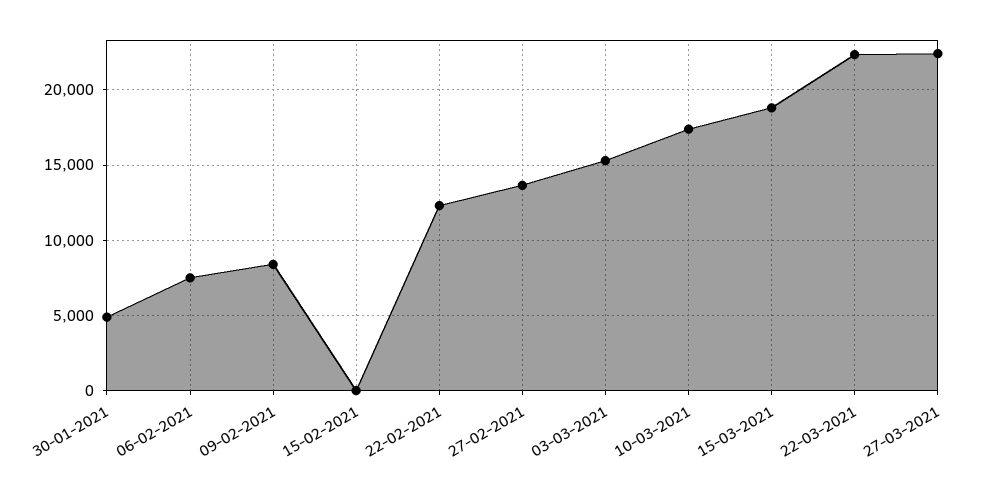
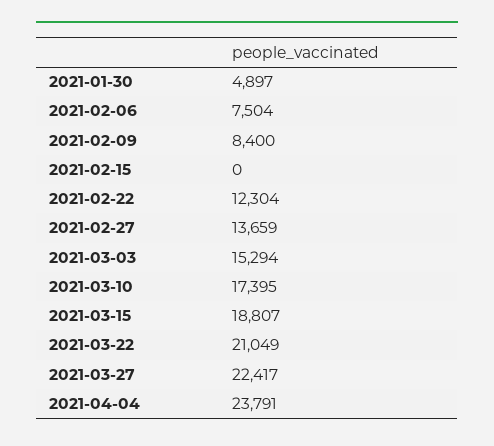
22-03-2021: 22500 -> 21049
2021-04-04: none -> 23791

